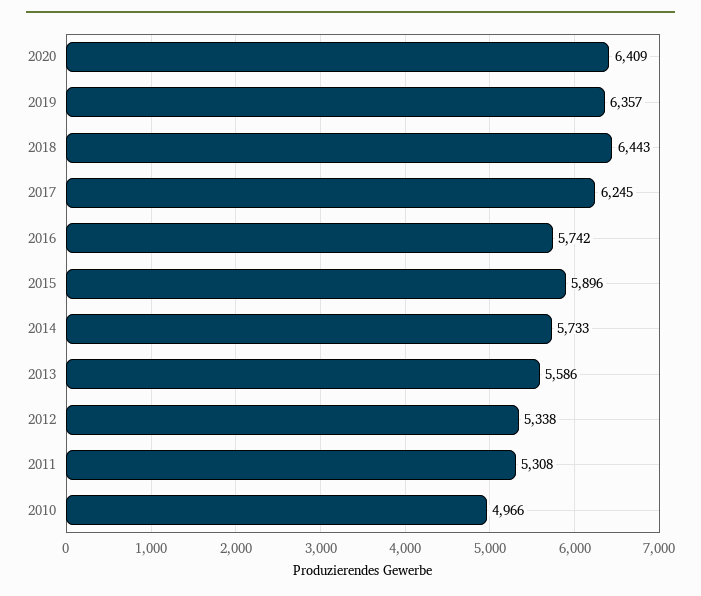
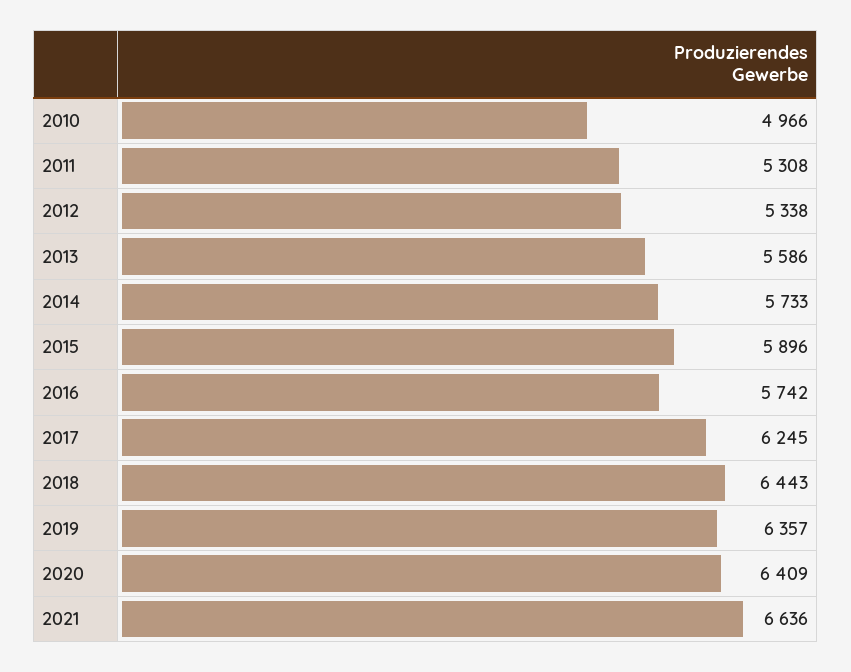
2021: none -> 6636

